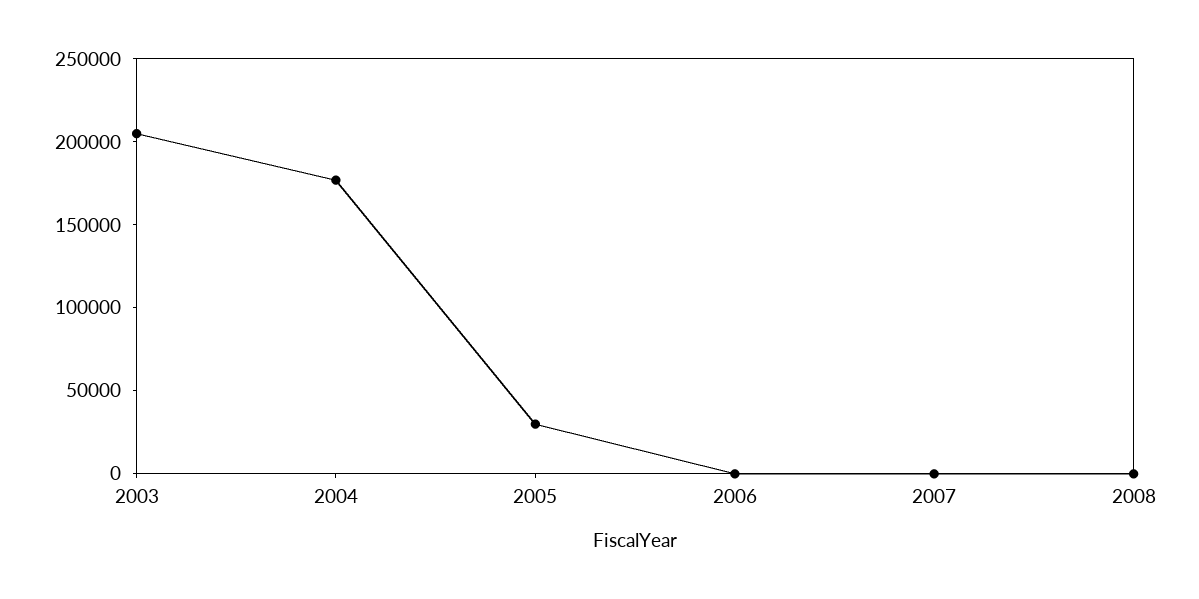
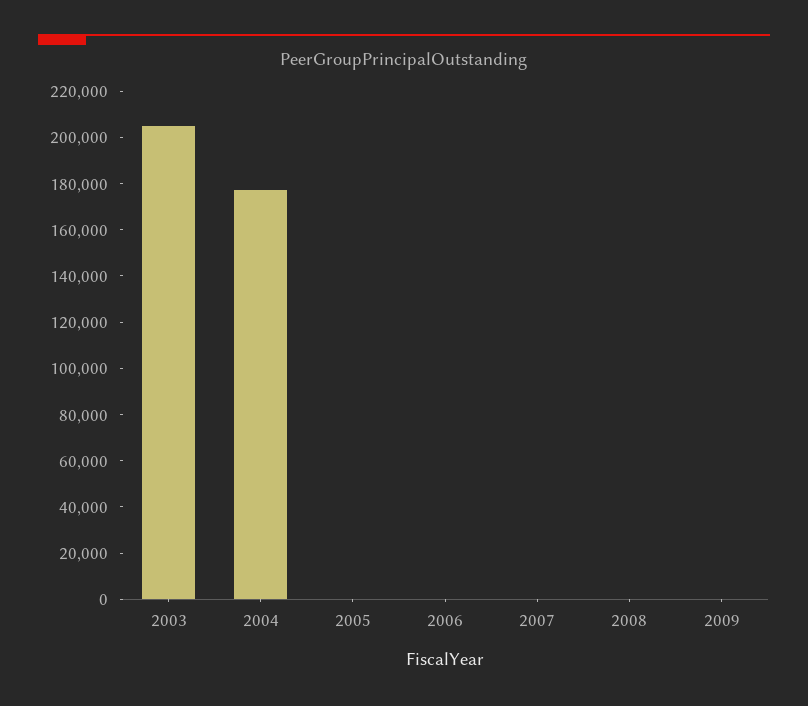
2005: 30000 -> 0
2009: none -> 0

